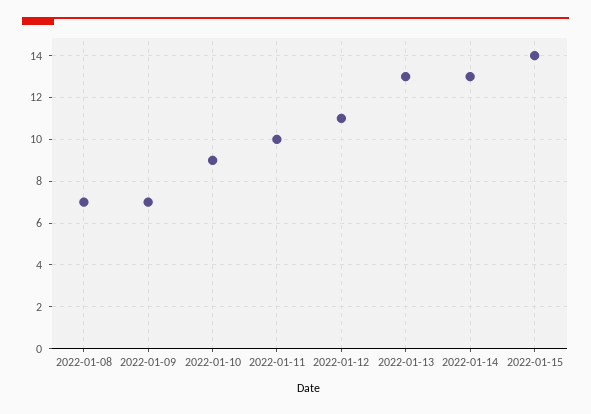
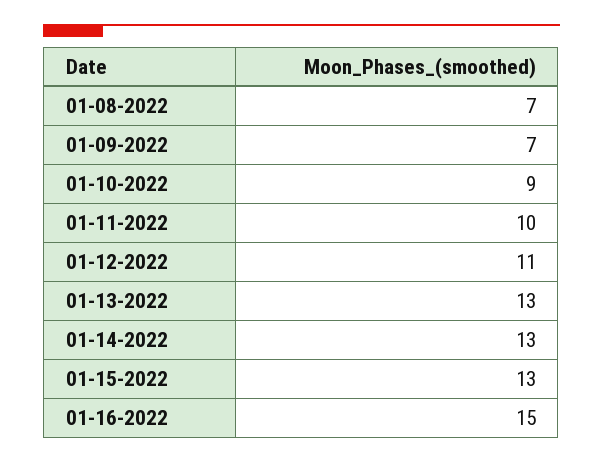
2022-01-15: 14 -> 13
01-16-2022: none -> 15

